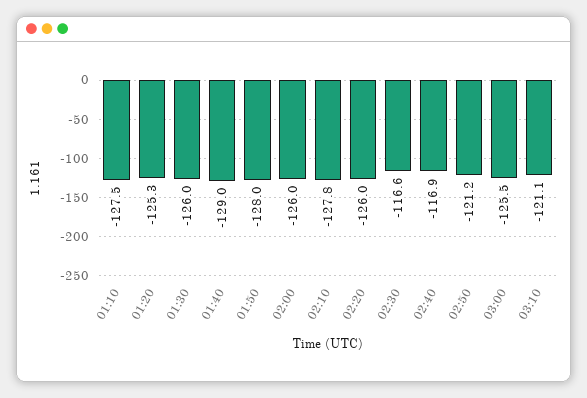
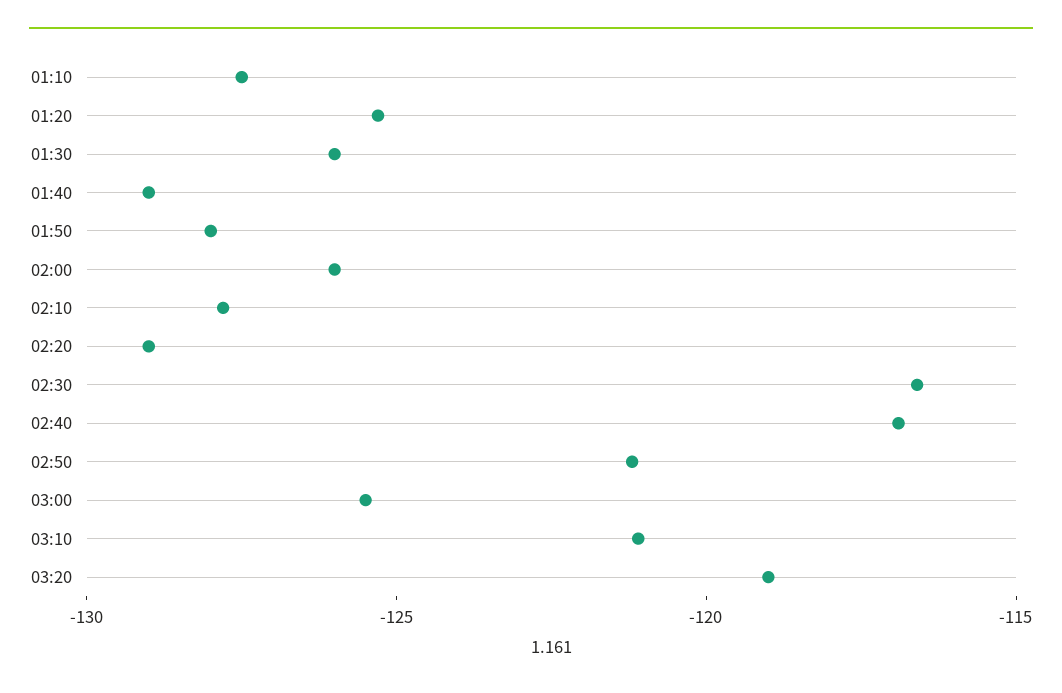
02:20: -126 -> -129
03:20: none -> -119

